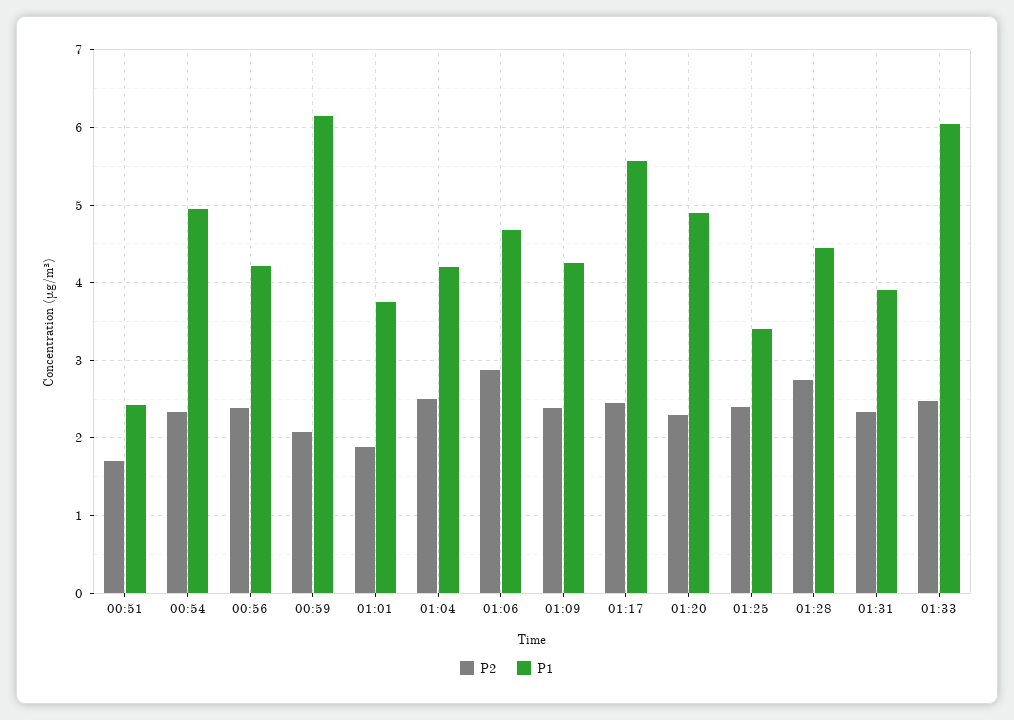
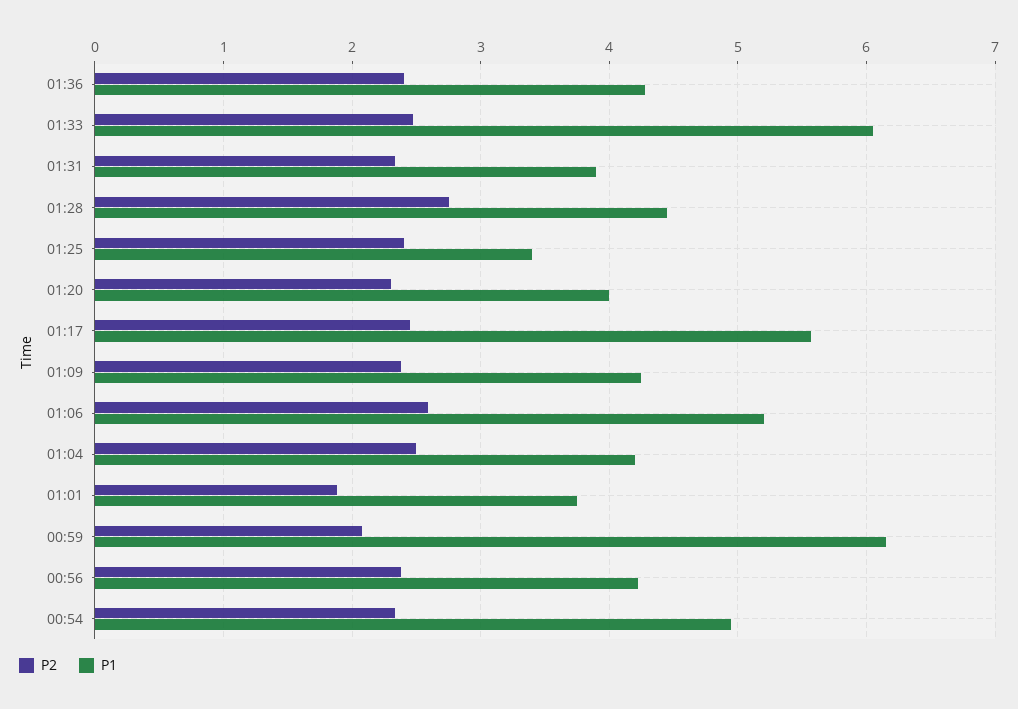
P2, 00:51: 1.7 -> none
P1, 00:51: 2.4 -> none
P2, 01:06: 2.9 -> 2.6
P1, 01:06: 4.7 -> 5.2
P1, 01:20: 4.9 -> 4
P2, 01:36: none -> 2.4
P1, 01:36: none -> 4.3

